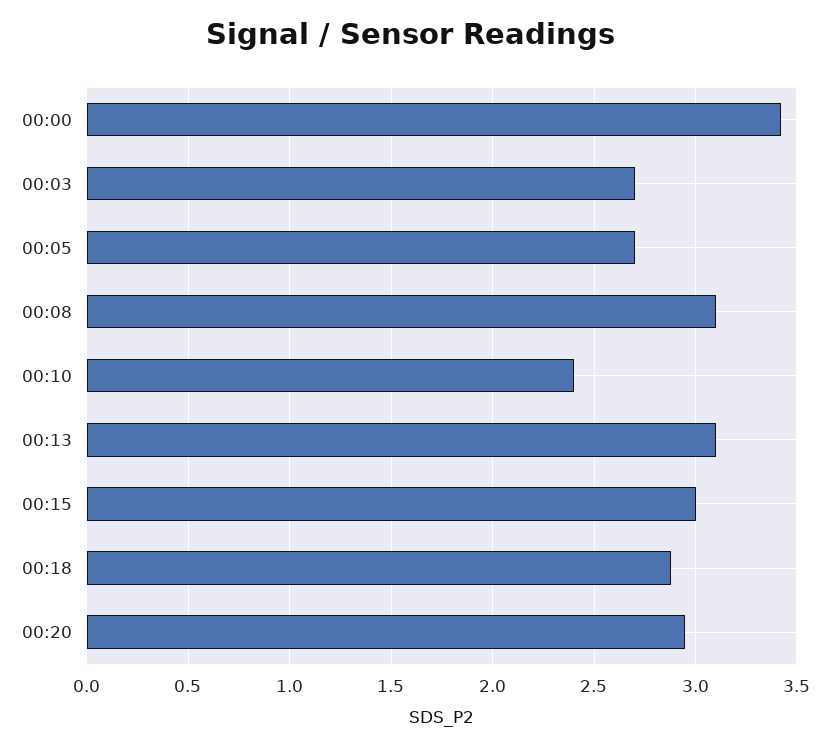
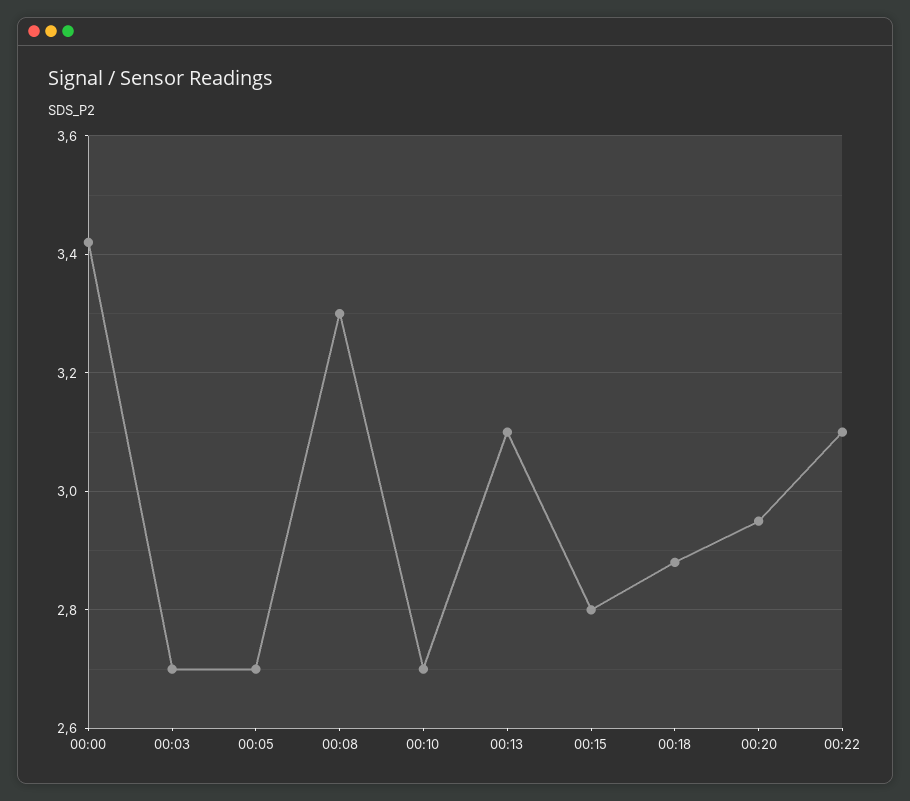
00:08: 3.1 -> 3.3
00:10: 2.4 -> 2.7
00:15: 3 -> 2.8
00:22: none -> 3.1

